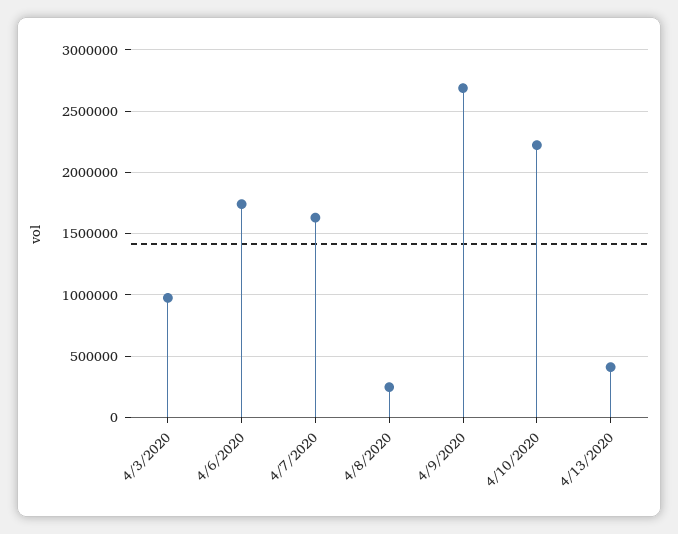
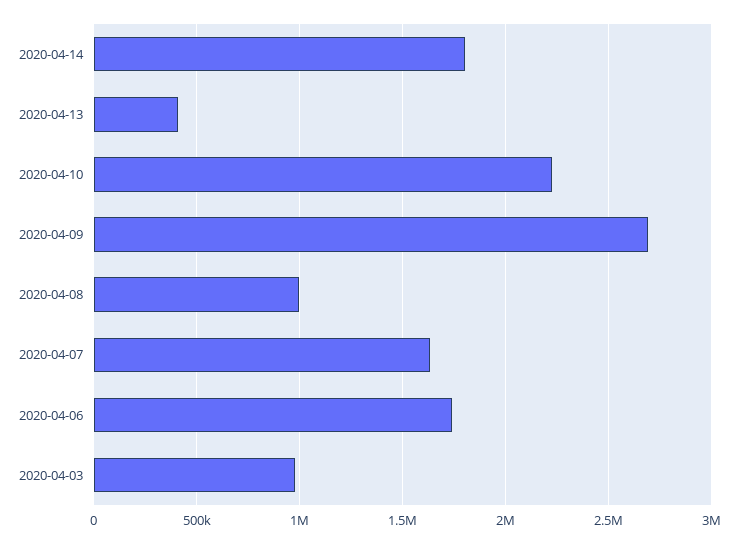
4/8/2020: 250000 -> 1000000
2020-04-14: none -> 1800000

